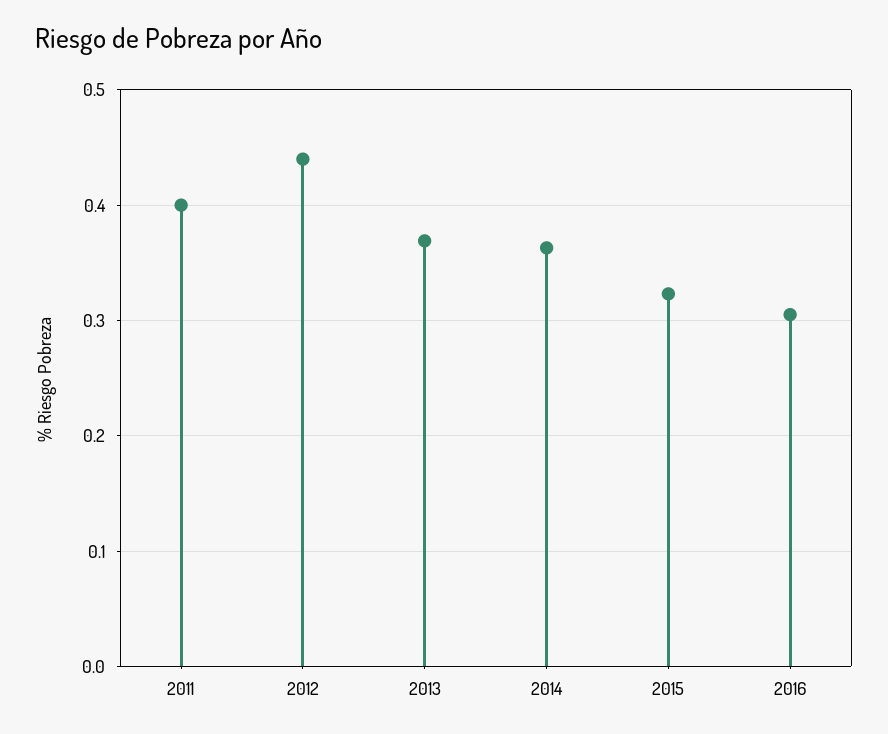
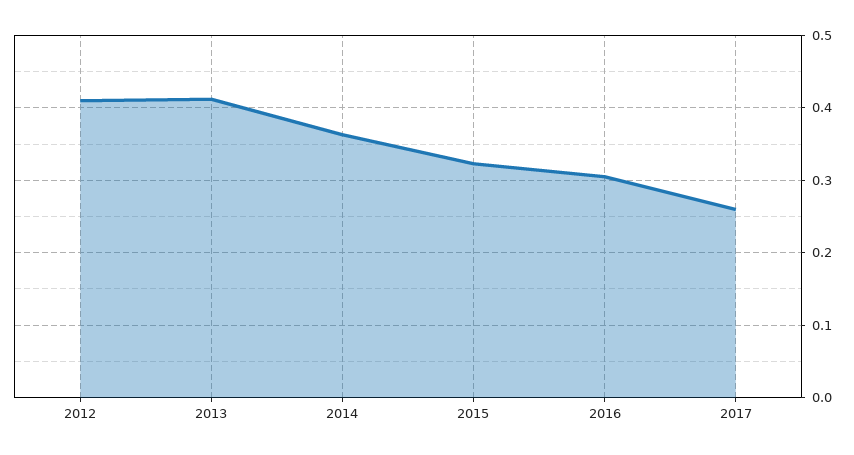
2011: 0.4 -> none
2012: 0.44 -> 0.41
2013: 0.37 -> 0.41
2017: none -> 0.26

